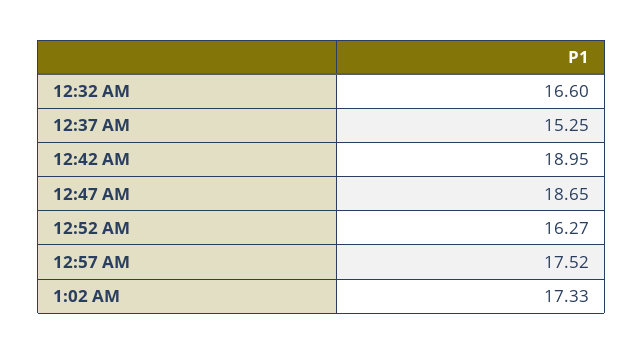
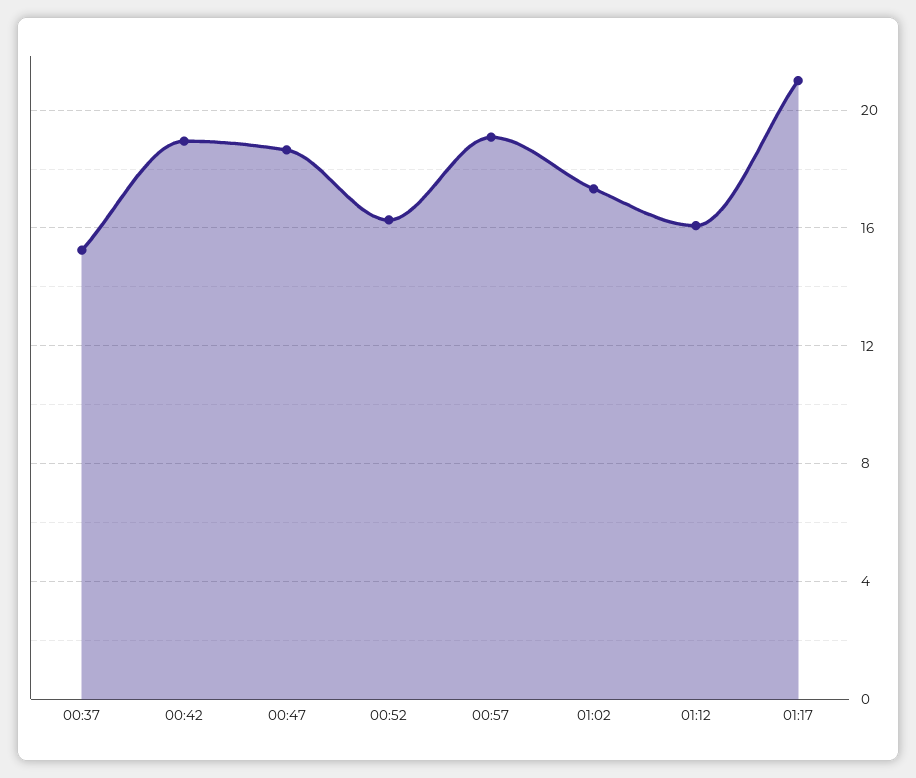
12:32 AM: 16.6 -> none
12:57 AM: 17.52 -> 19
01:12: none -> 16
01:17: none -> 21

